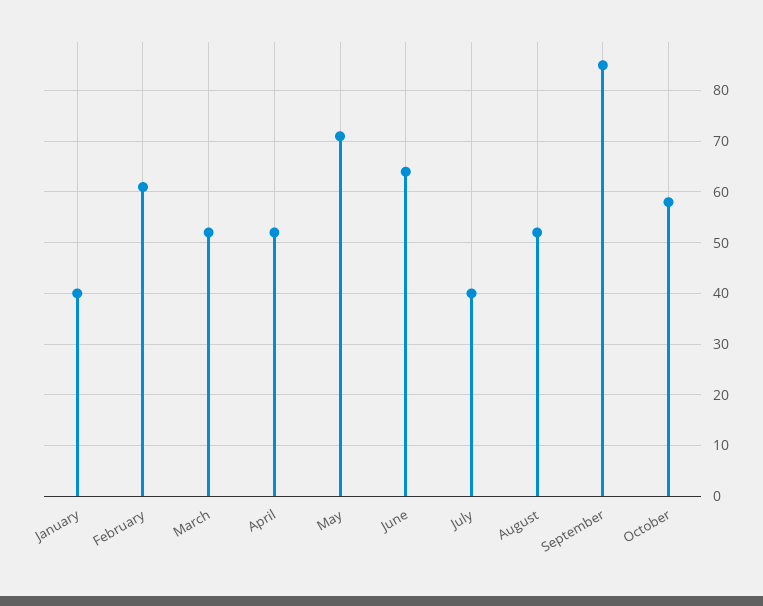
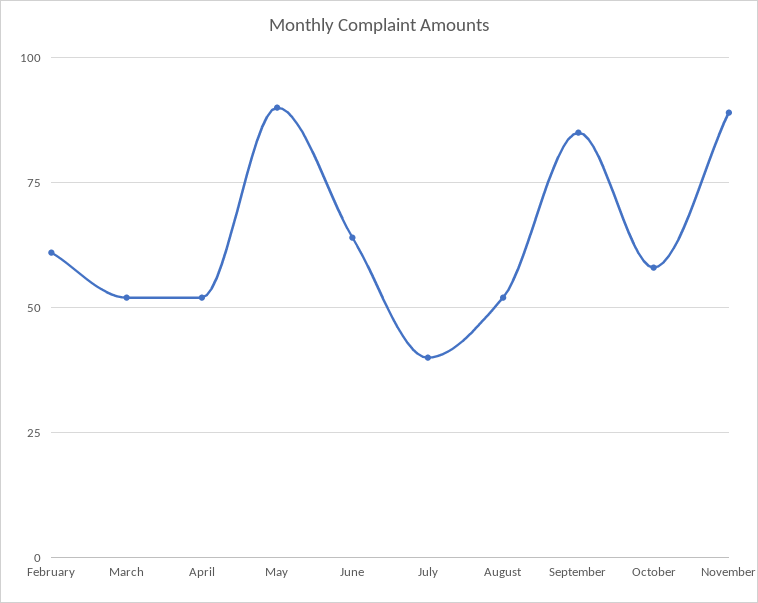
January: 40 -> none
May: 70 -> 90
November: none -> 90

